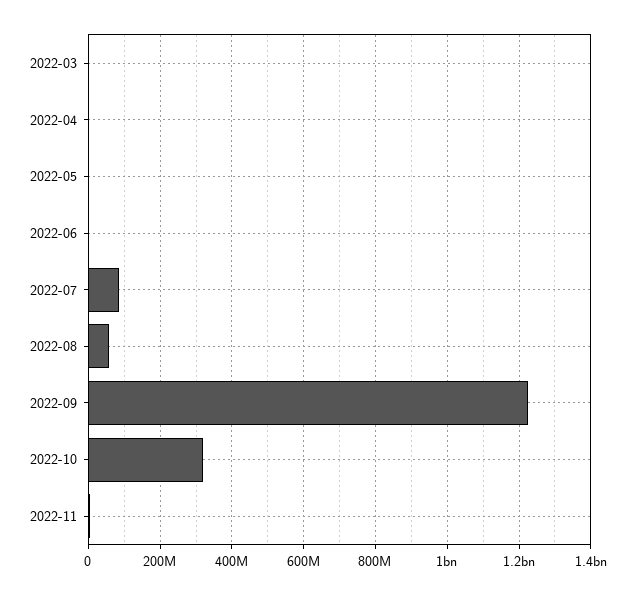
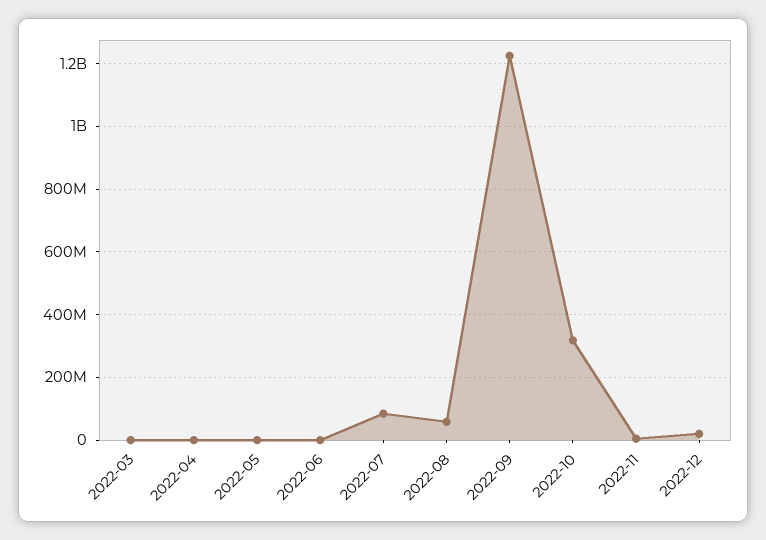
2022-12: none -> 20000000

